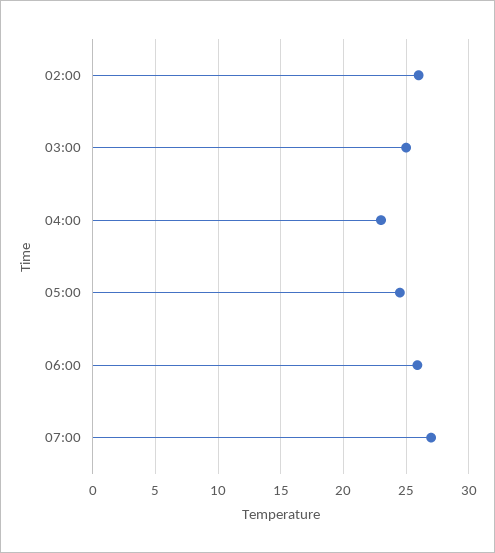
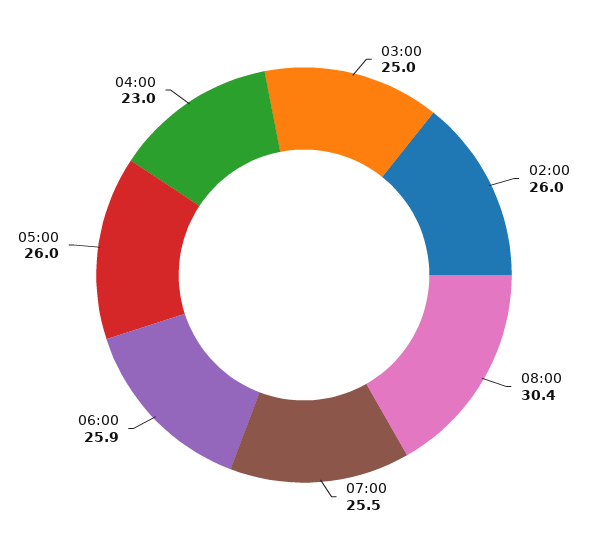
05:00: 24.5 -> 26
07:00: 27 -> 25.5
08:00: none -> 30.4

